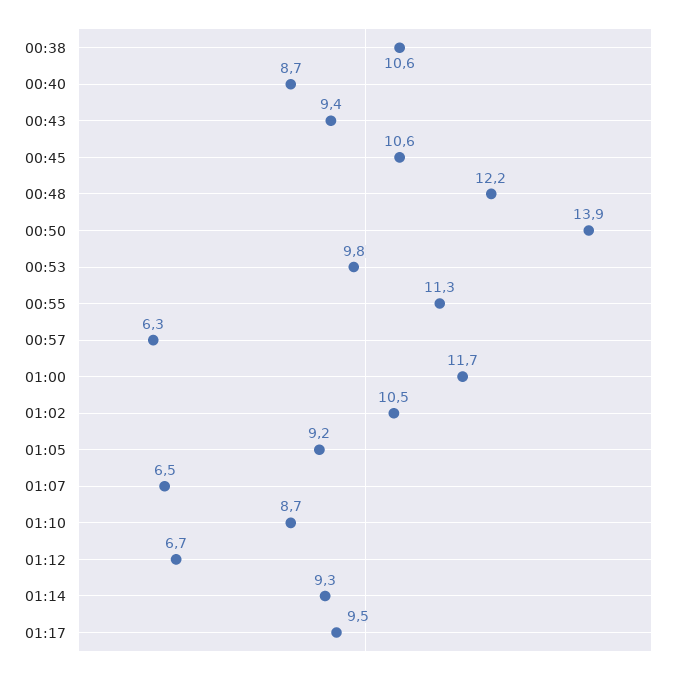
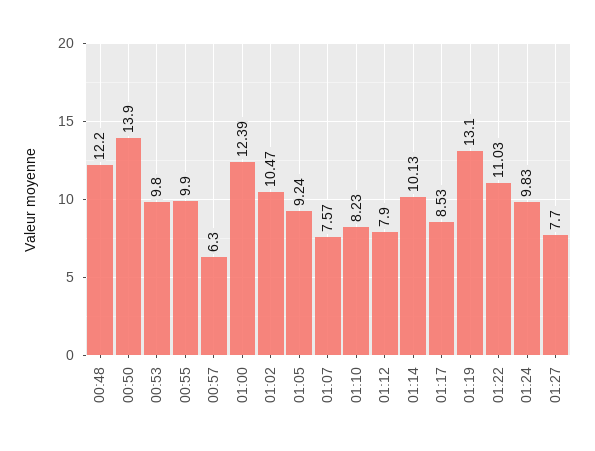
00:38: 10.6 -> none
00:40: 8.7 -> none
00:43: 9.4 -> none
00:45: 10.6 -> none
00:55: 11.3 -> 9.9
01:00: 11.7 -> 12.39
01:07: 6.5 -> 7.57
01:10: 8.7 -> 8.23
01:12: 6.7 -> 7.9
01:14: 9.3 -> 10.13
01:17: 9.5 -> 8.53
01:19: none -> 13.1
01:22: none -> 11.03
01:24: none -> 9.83
01:27: none -> 7.7

